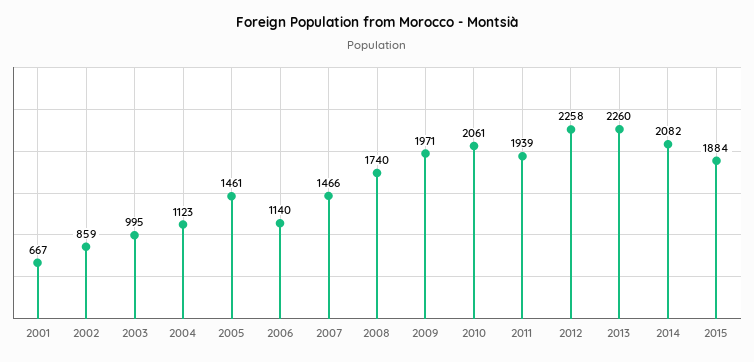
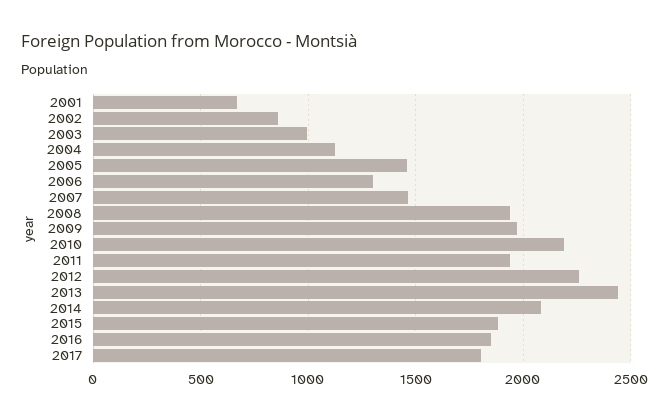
2006: 1140 -> 1300
2008: 1740 -> 1950
2010: 2061 -> 2200
2013: 2260 -> 2450
2016: none -> 1850
2017: none -> 1800

